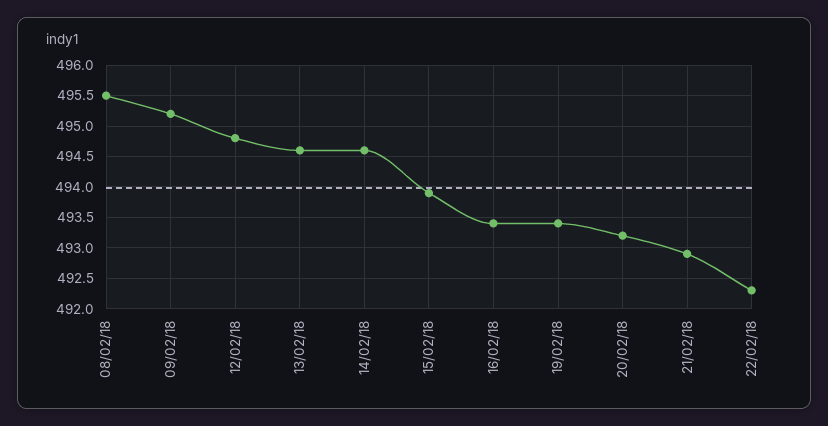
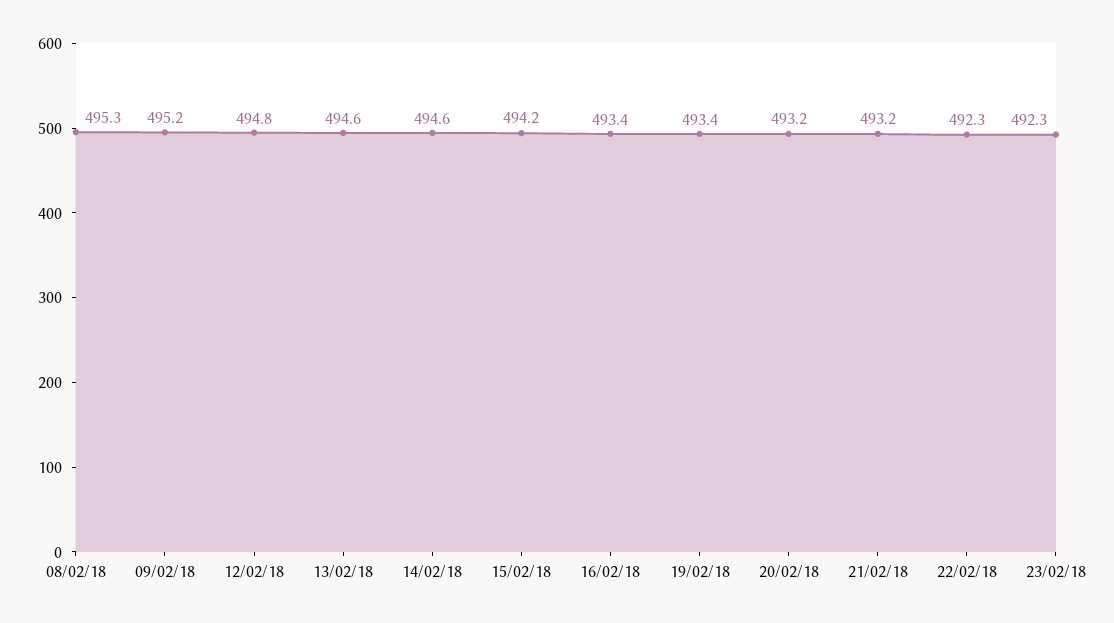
08/02/18: 495.5 -> 495.3
15/02/18: 493.9 -> 494.2
21/02/18: 492.9 -> 493.2
23/02/18: none -> 492.3

